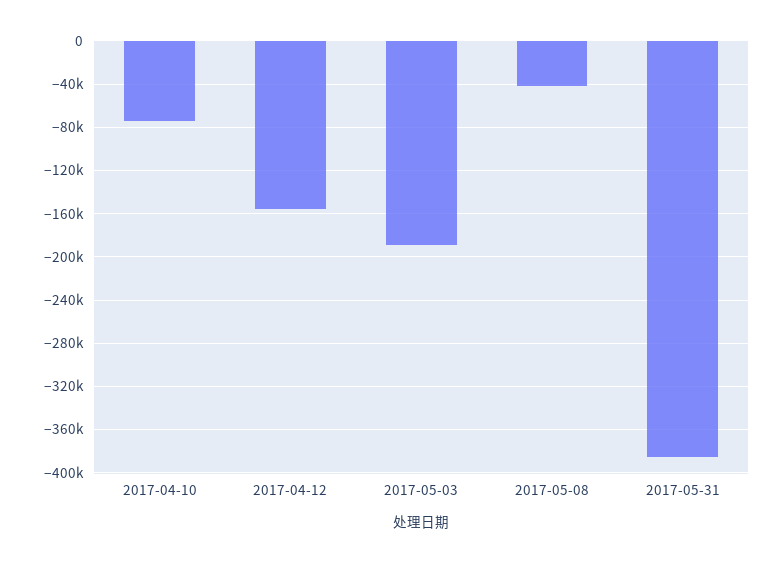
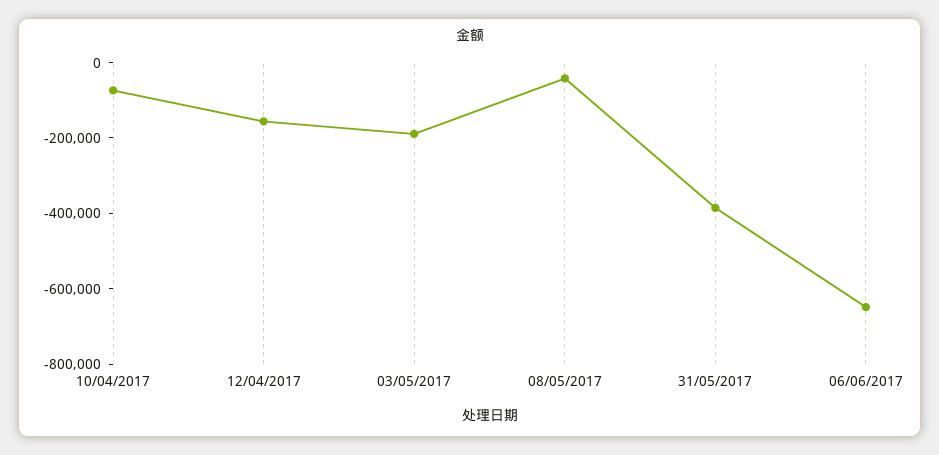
06/06/2017: none -> -650000

